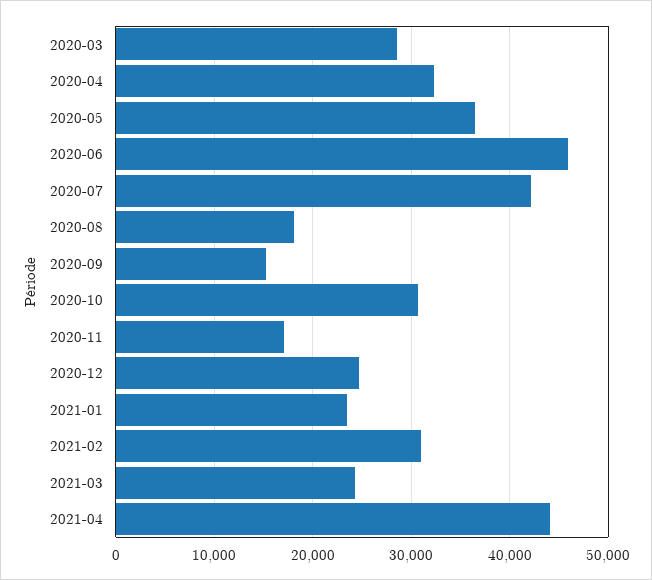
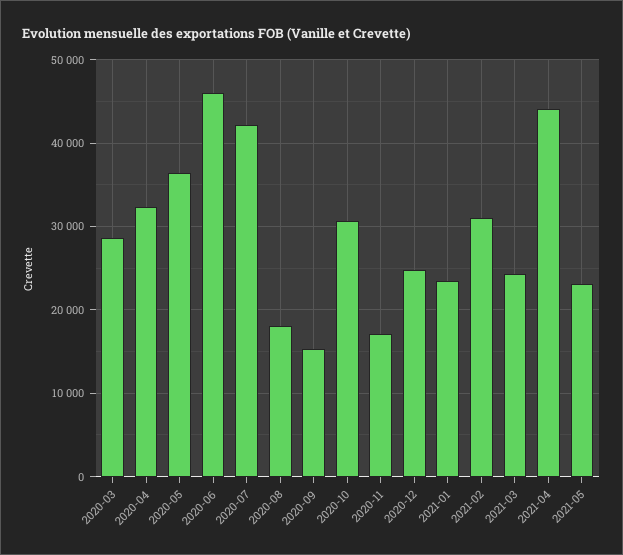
2021-05: none -> 23000

